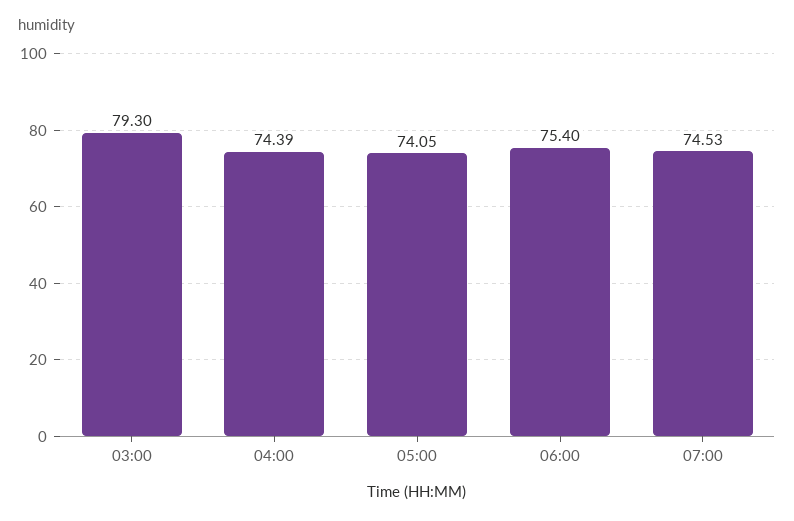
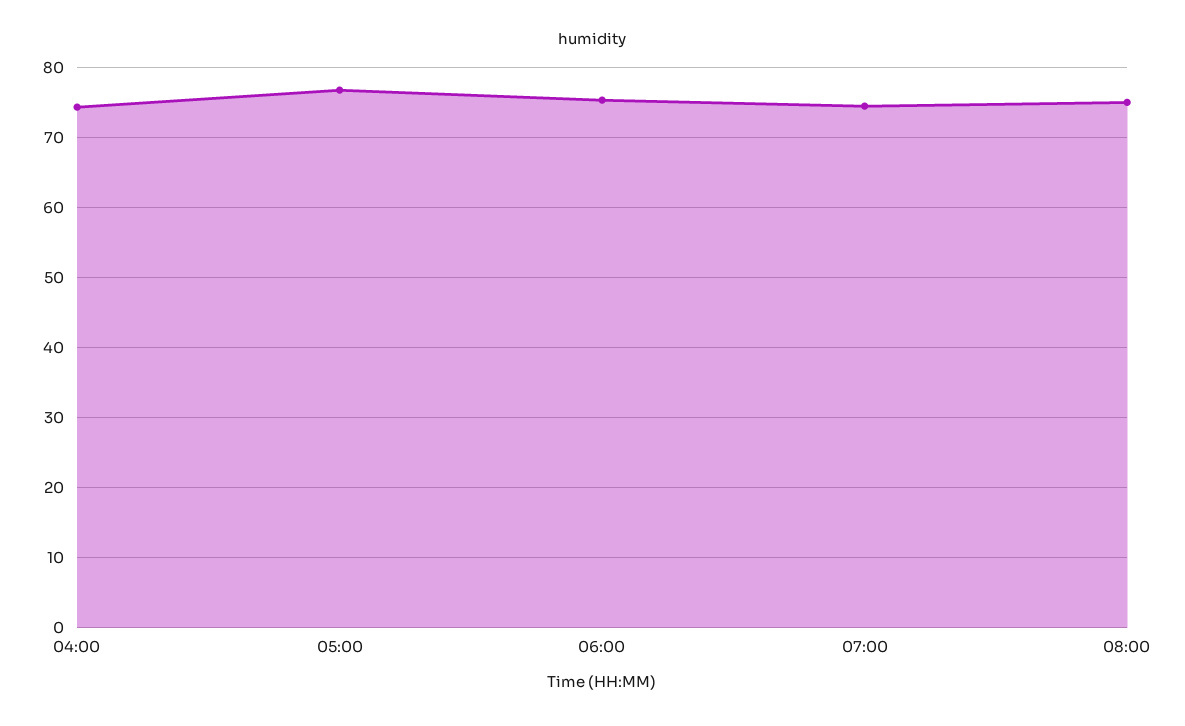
03:00: 79.3 -> none
05:00: 74.05 -> 77
08:00: none -> 75

